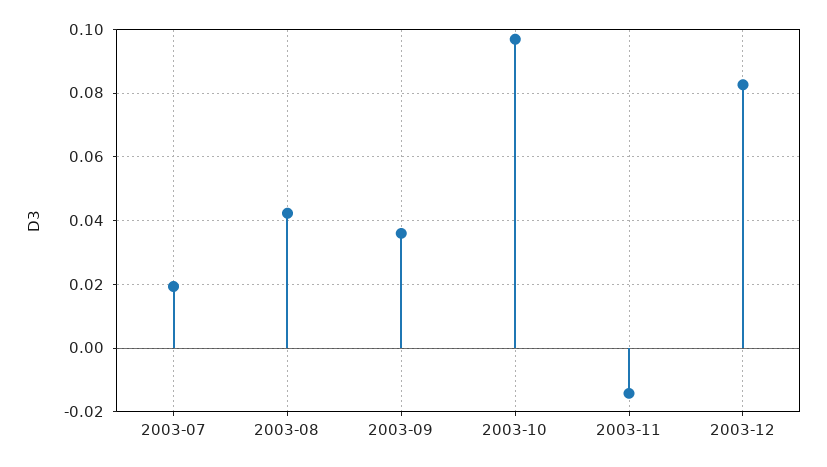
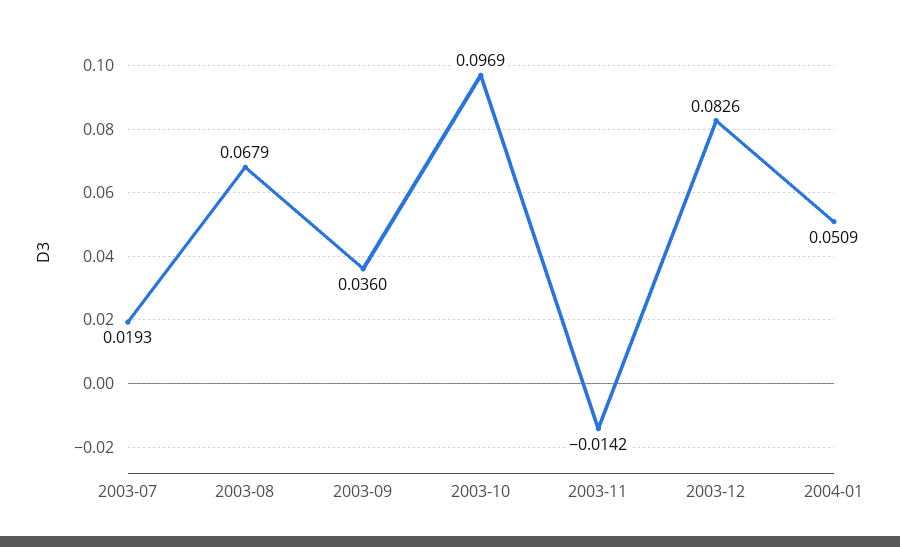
2003-08: 0.042 -> 0.0679
2004-01: none -> 0.0509

